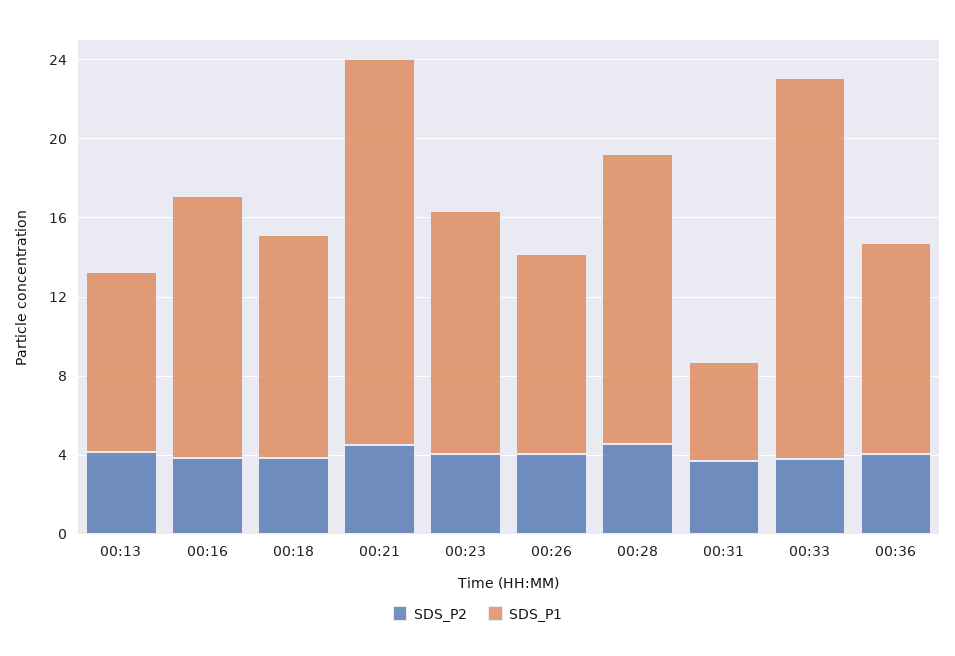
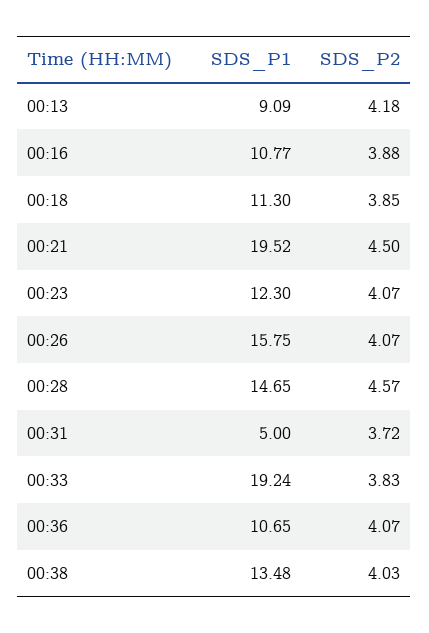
SDS_P1, 00:16: 13 -> 10.77
SDS_P1, 00:26: 10 -> 15.75
SDS_P1, 00:38: none -> 13.48
SDS_P2, 00:38: none -> 4.03

